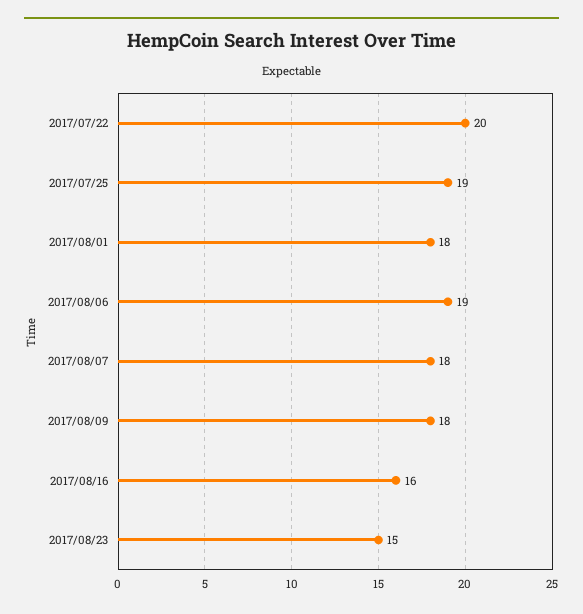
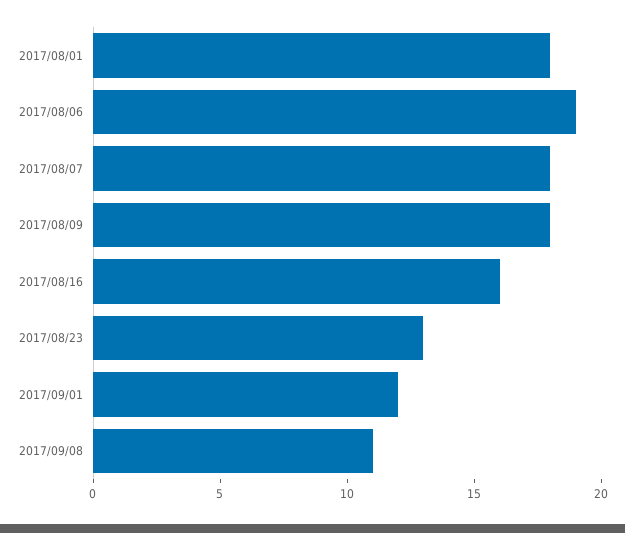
2017/07/22: 20 -> none
2017/07/25: 19 -> none
2017/08/23: 15 -> 13
2017/09/01: none -> 12
2017/09/08: none -> 11

